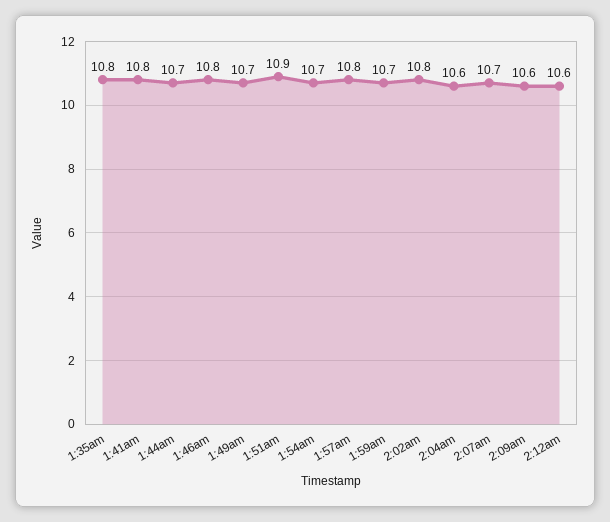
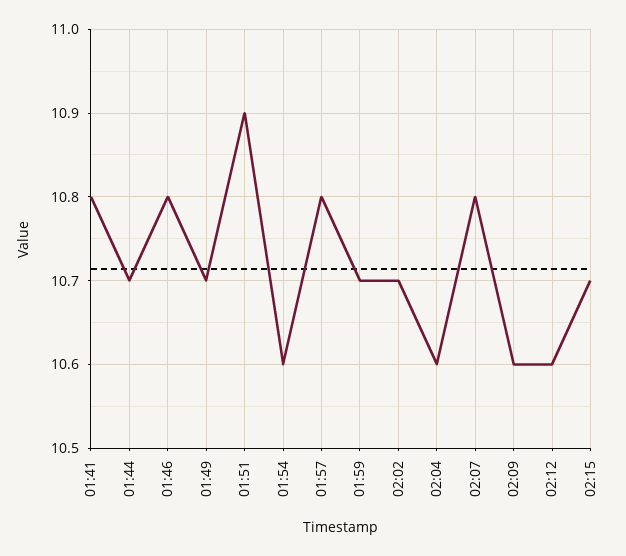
1:35am: 10.8 -> none
1:54am: 10.7 -> 10.6
2:02am: 10.8 -> 10.7
2:07am: 10.7 -> 10.8
02:15: none -> 10.7

